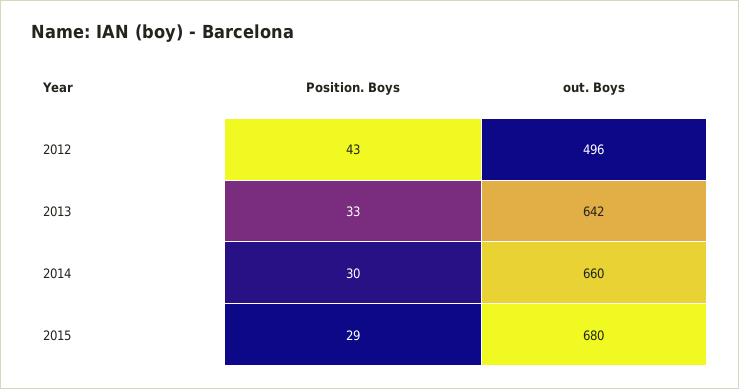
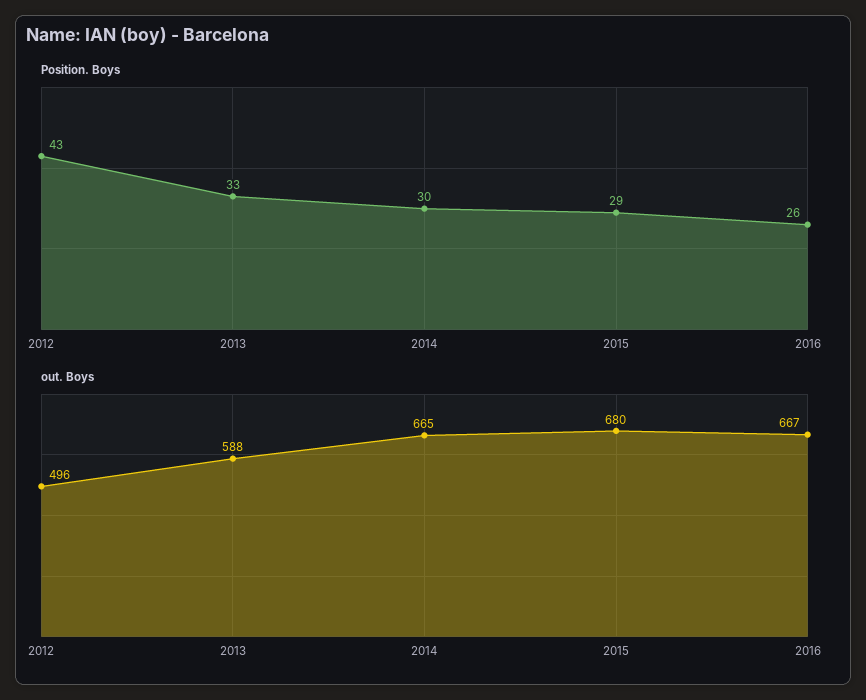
out. Boys, 2013: 642 -> 588
out. Boys, 2014: 660 -> 665
Position. Boys, 2016: none -> 26
out. Boys, 2016: none -> 667

